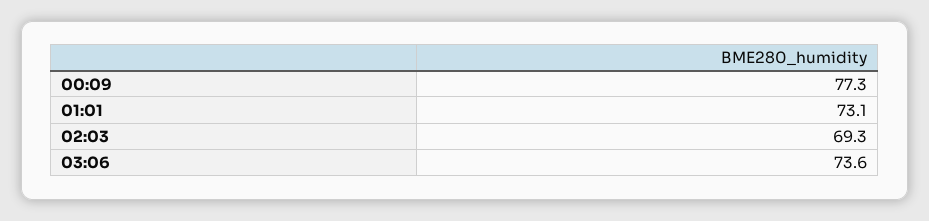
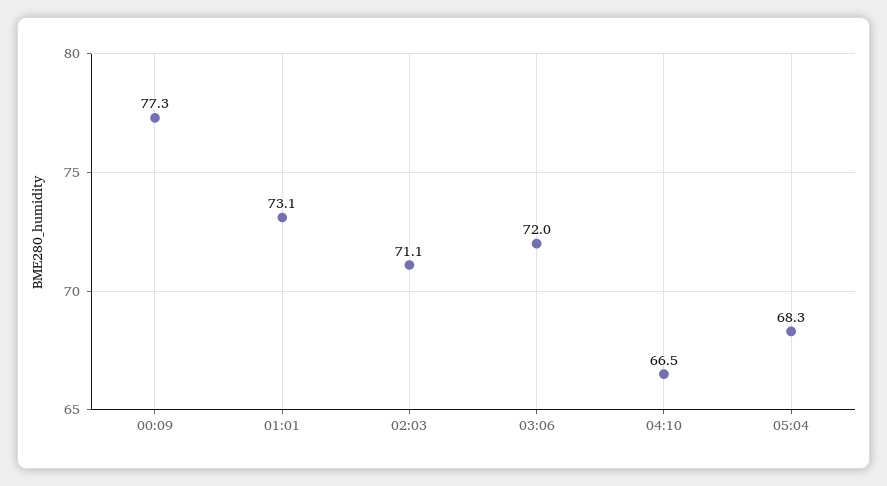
02:03: 69.3 -> 71.1
03:06: 73.6 -> 72
04:10: none -> 66.5
05:04: none -> 68.3

